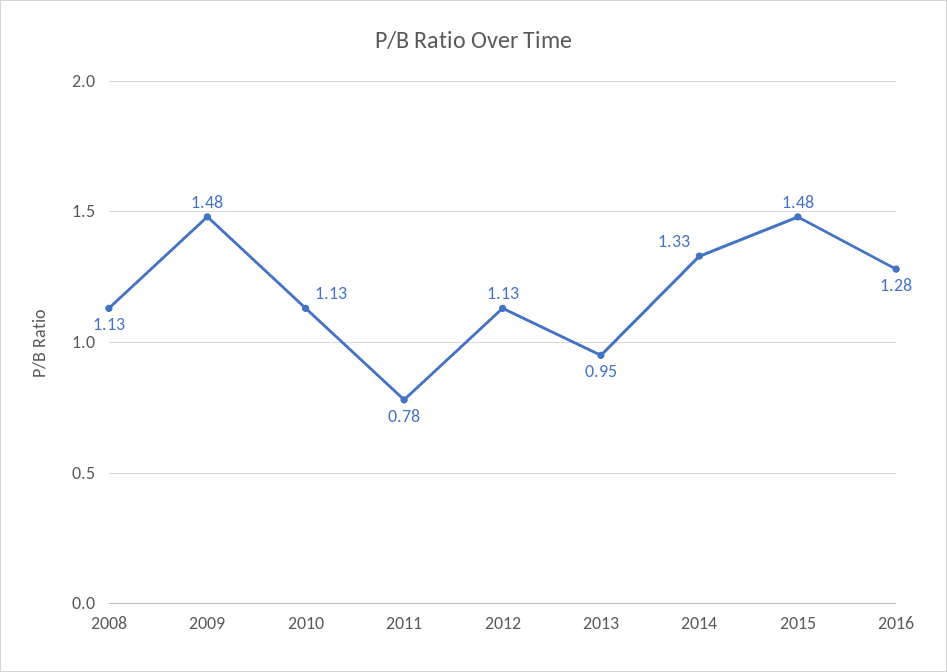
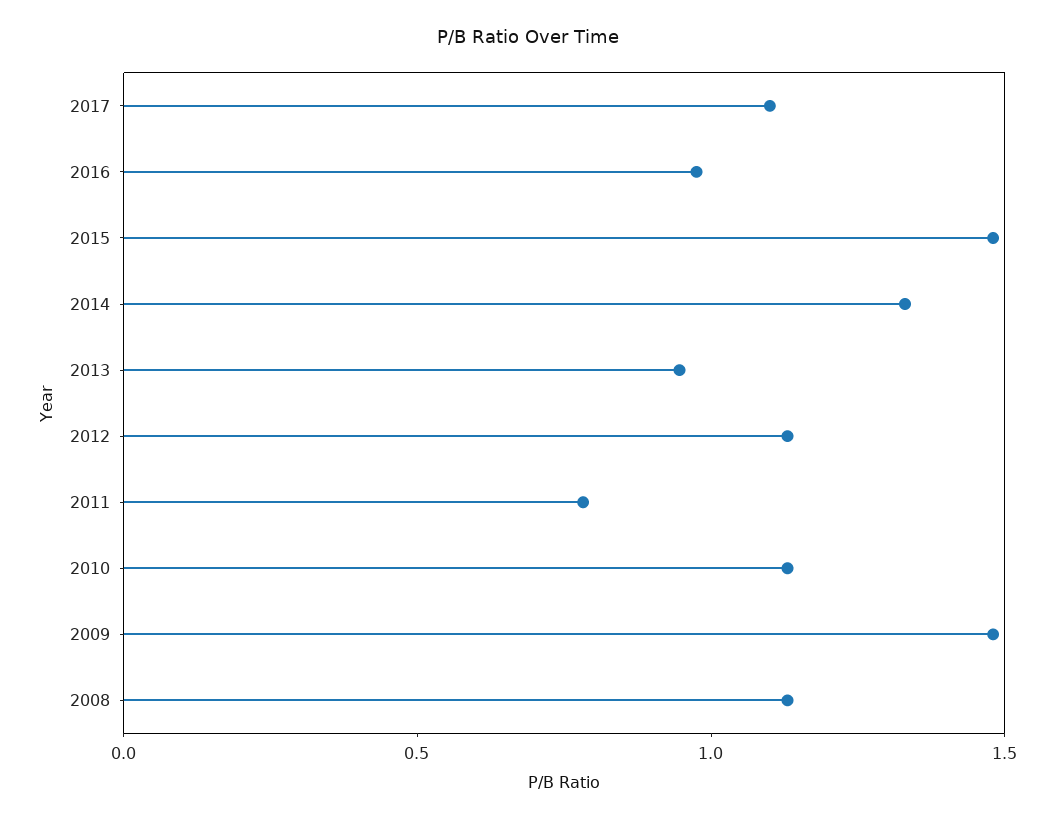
2016: 1.28 -> 1
2017: none -> 1.1

